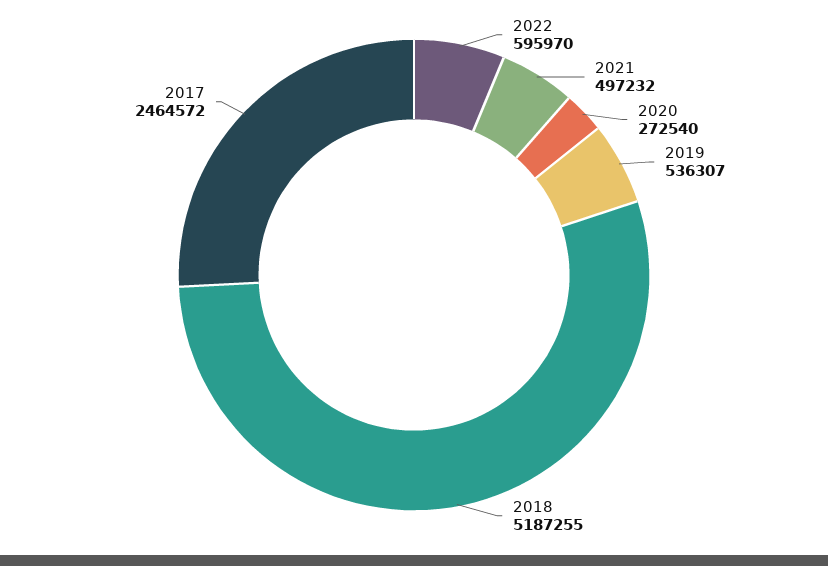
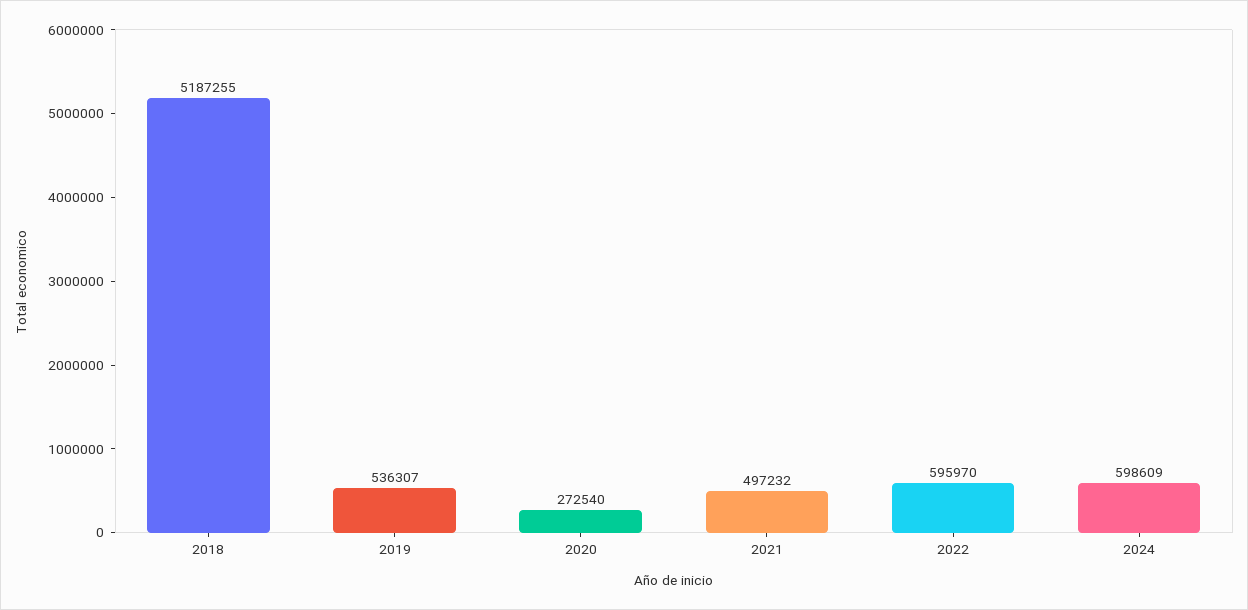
2017: 2464572 -> none
2024: none -> 598609

